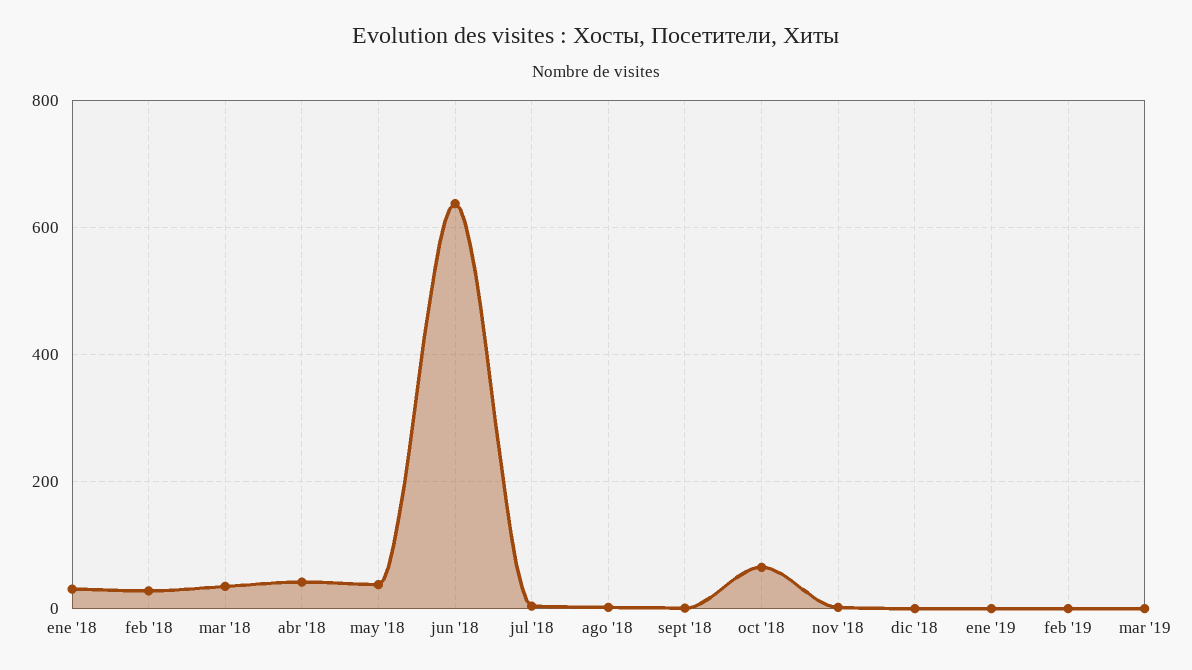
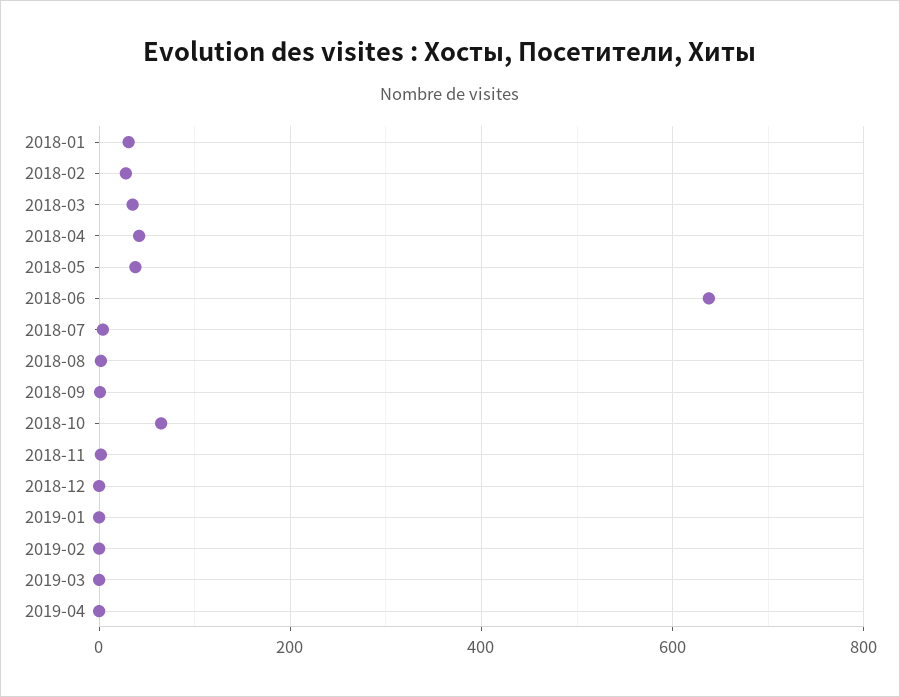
2019-04: none -> 0

